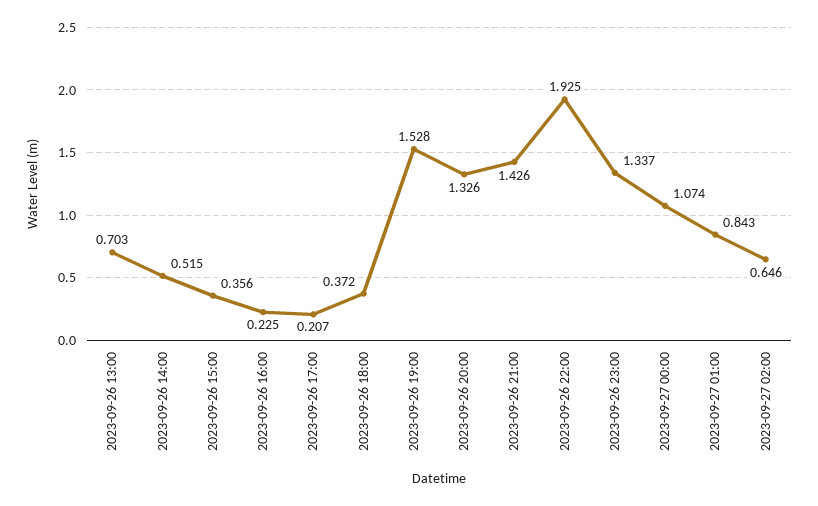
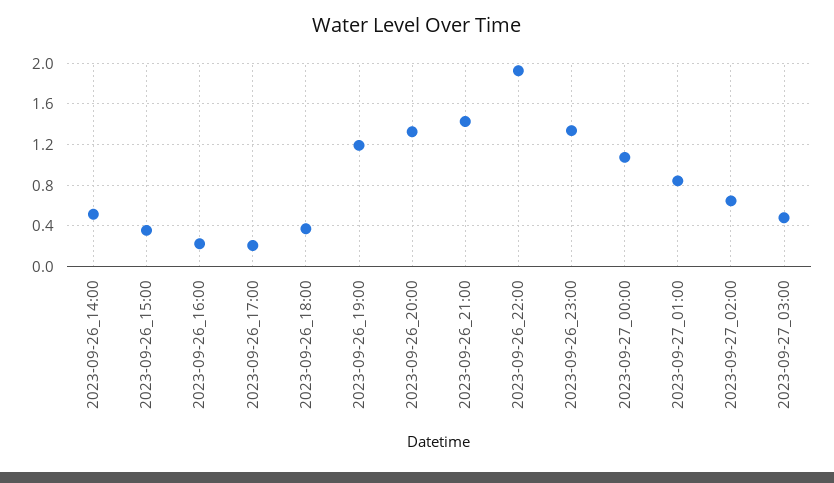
2023-09-26 13:00: 0.703 -> none
2023-09-26 19:00: 1.528 -> 1.2
2023-09-27_03:00: none -> 0.5

